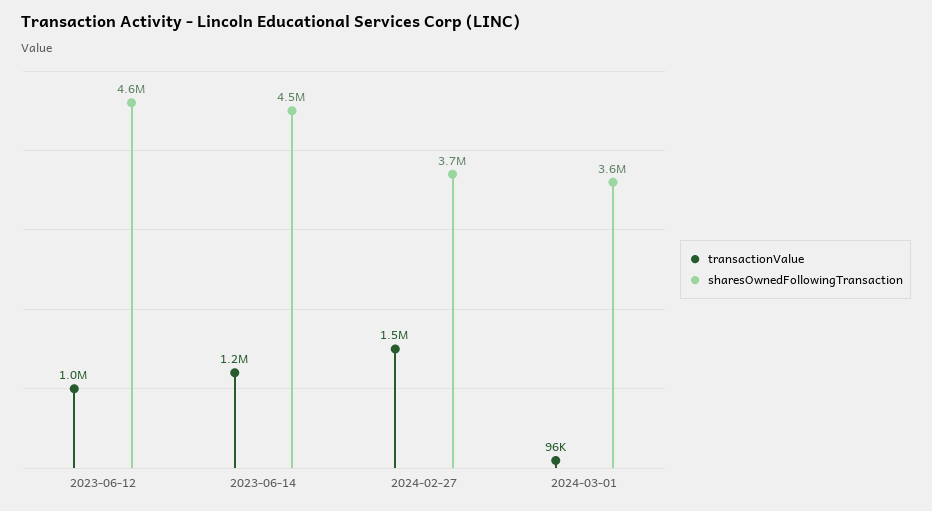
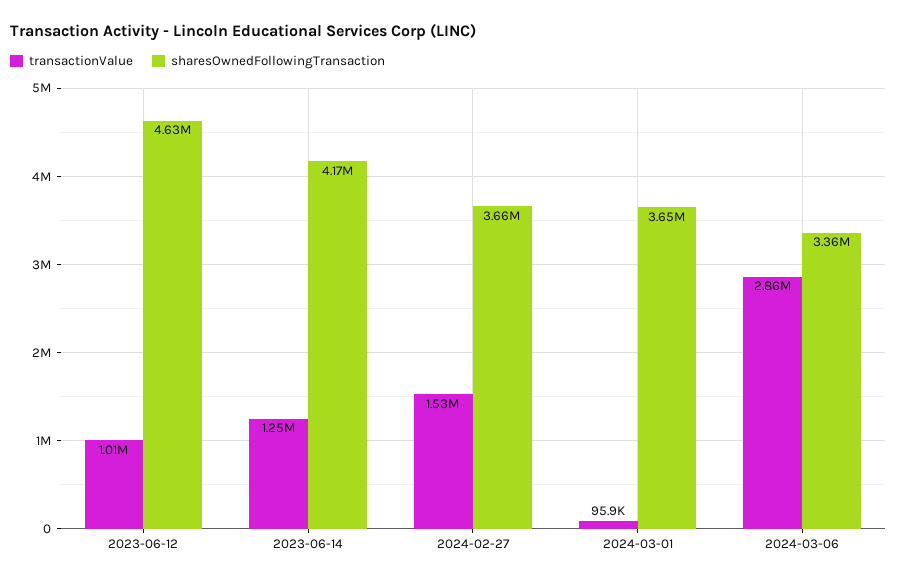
sharesOwnedFollowingTransaction, 2023-06-14: 4500000 -> 4170000
transactionValue, 2024-03-06: none -> 2860000
sharesOwnedFollowingTransaction, 2024-03-06: none -> 3360000

